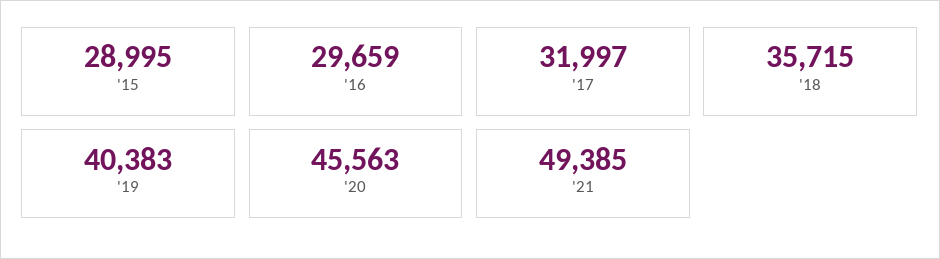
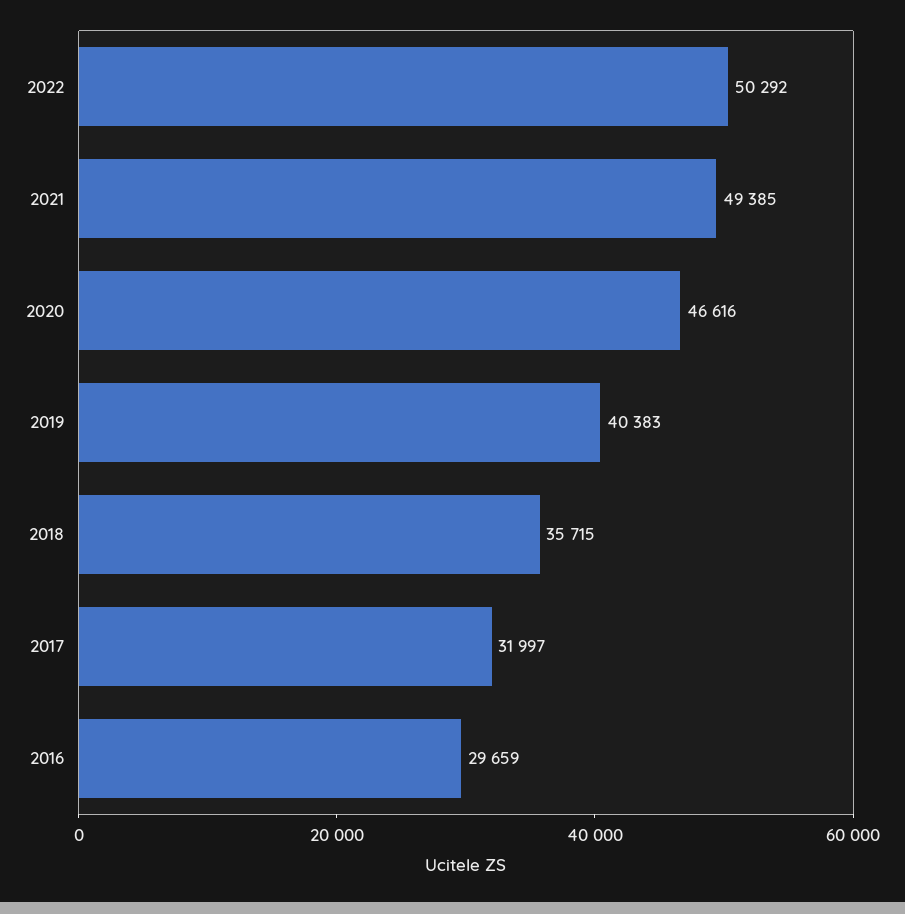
'15: 28995 -> none
'20: 45563 -> 46616
2022: none -> 50292

